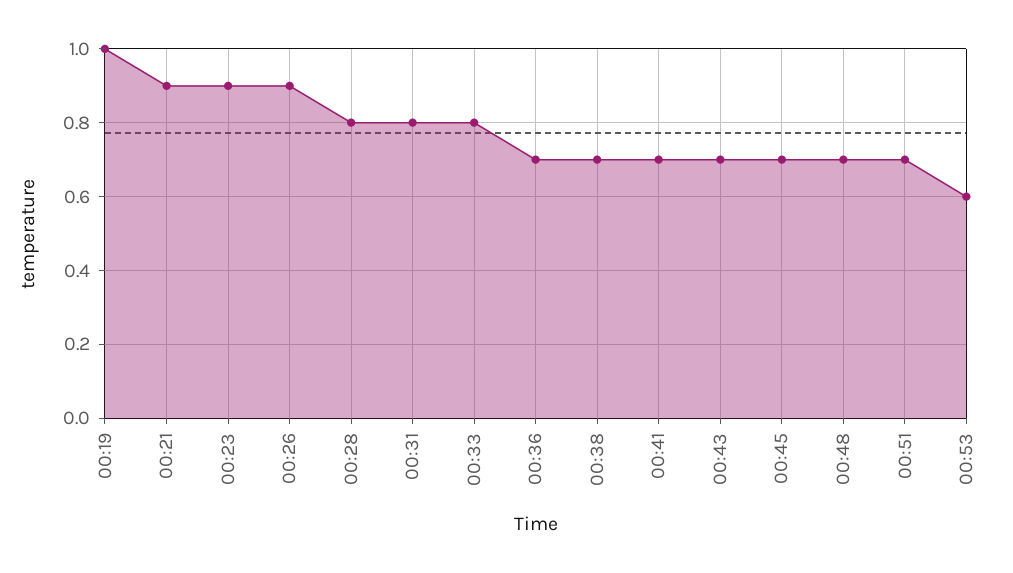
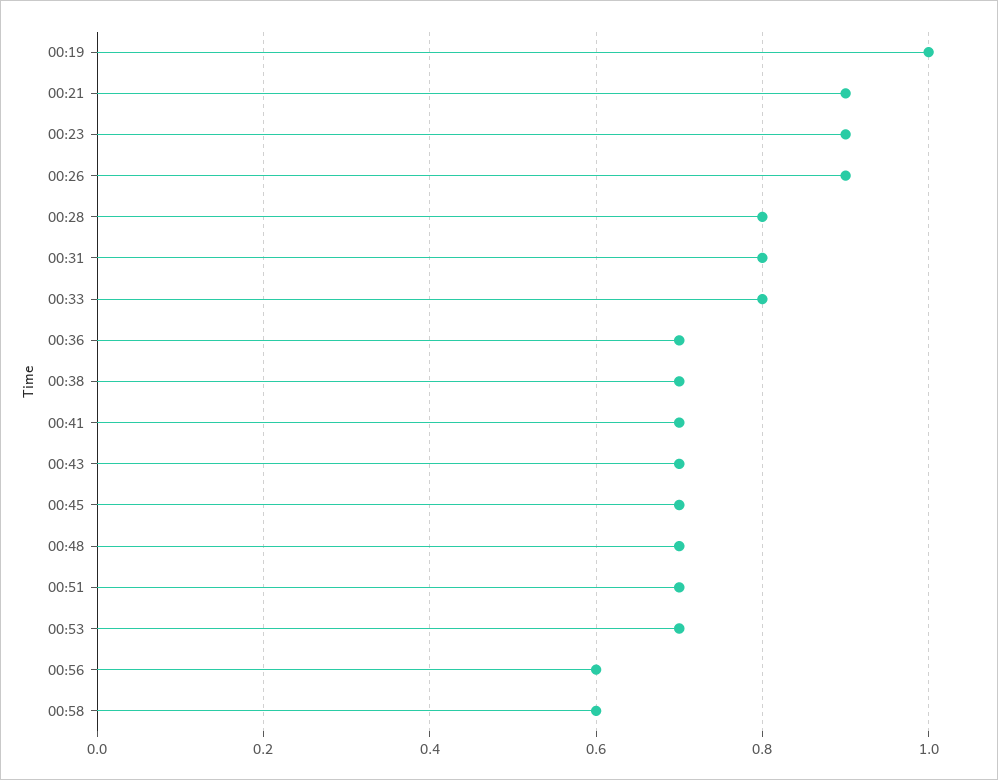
00:53: 0.6 -> 0.7
00:56: none -> 0.6
00:58: none -> 0.6

